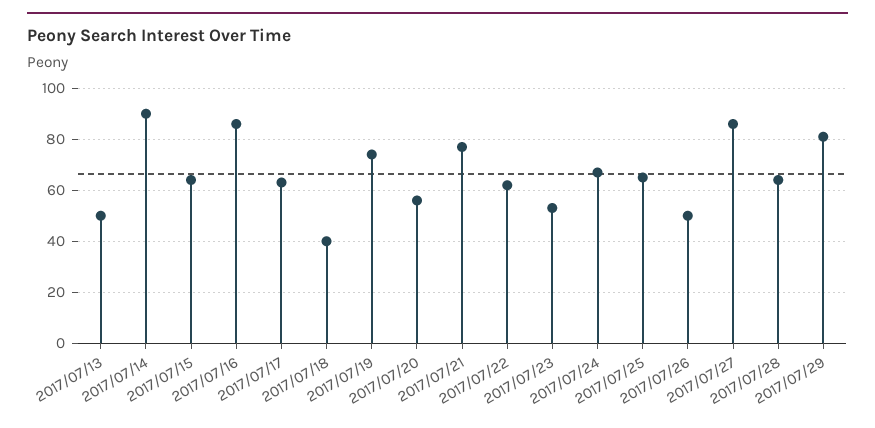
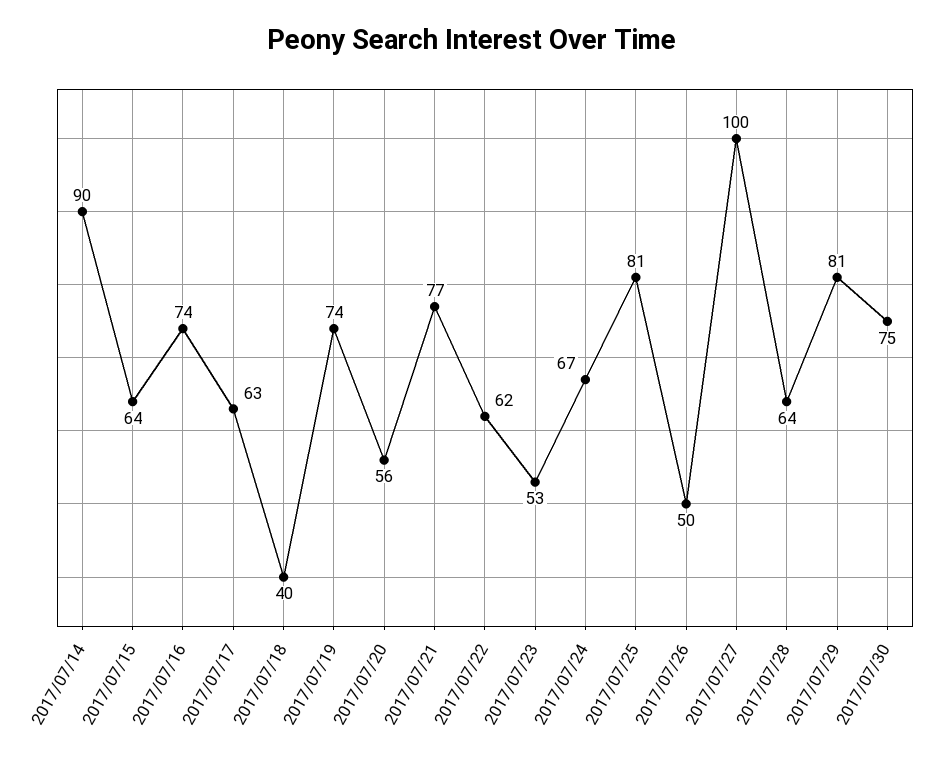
2017/07/13: 50 -> none
2017/07/16: 85 -> 74
2017/07/25: 65 -> 81
2017/07/27: 85 -> 100
2017/07/30: none -> 75

